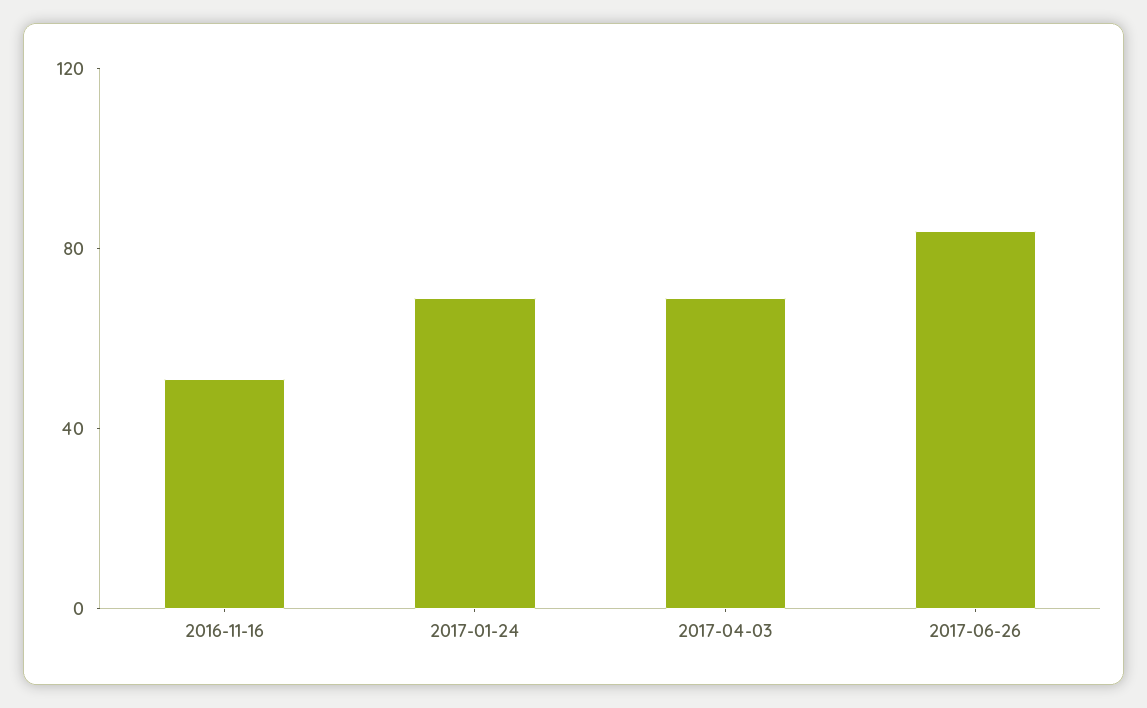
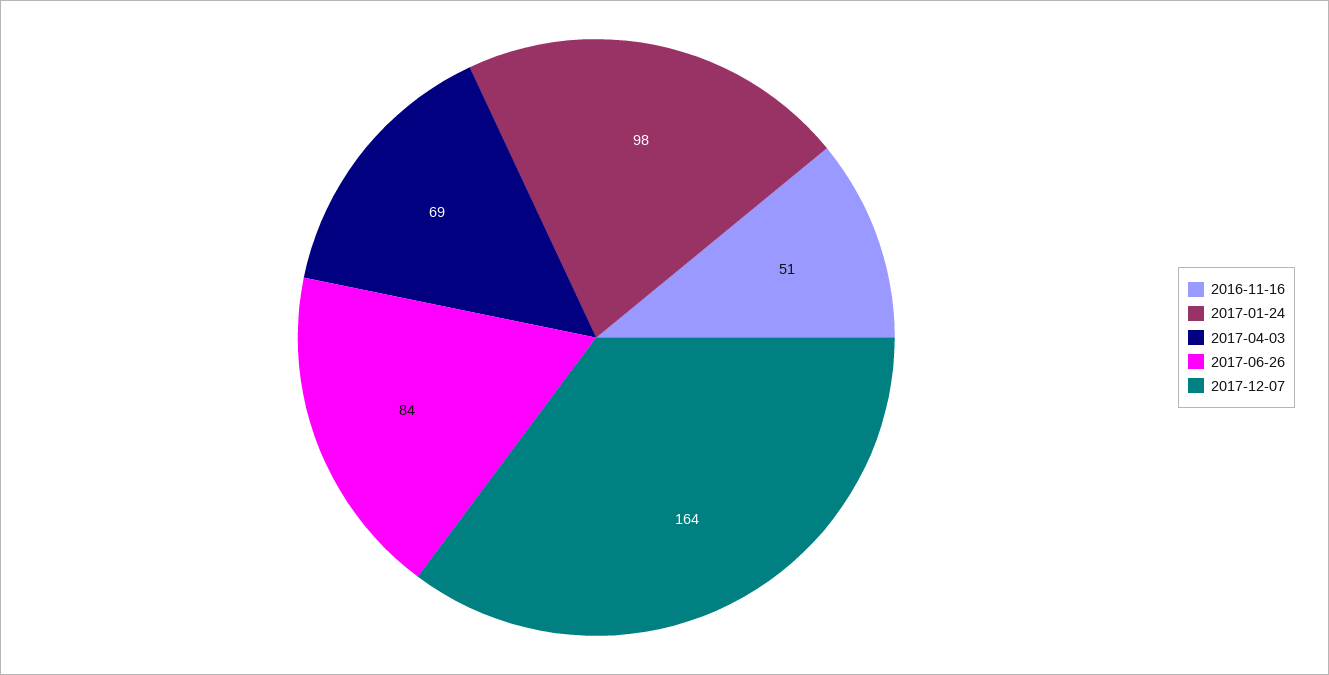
2017-01-24: 70 -> 98
2017-12-07: none -> 164

